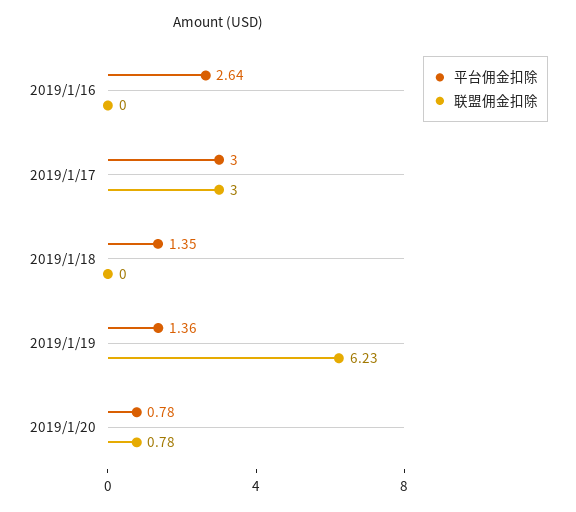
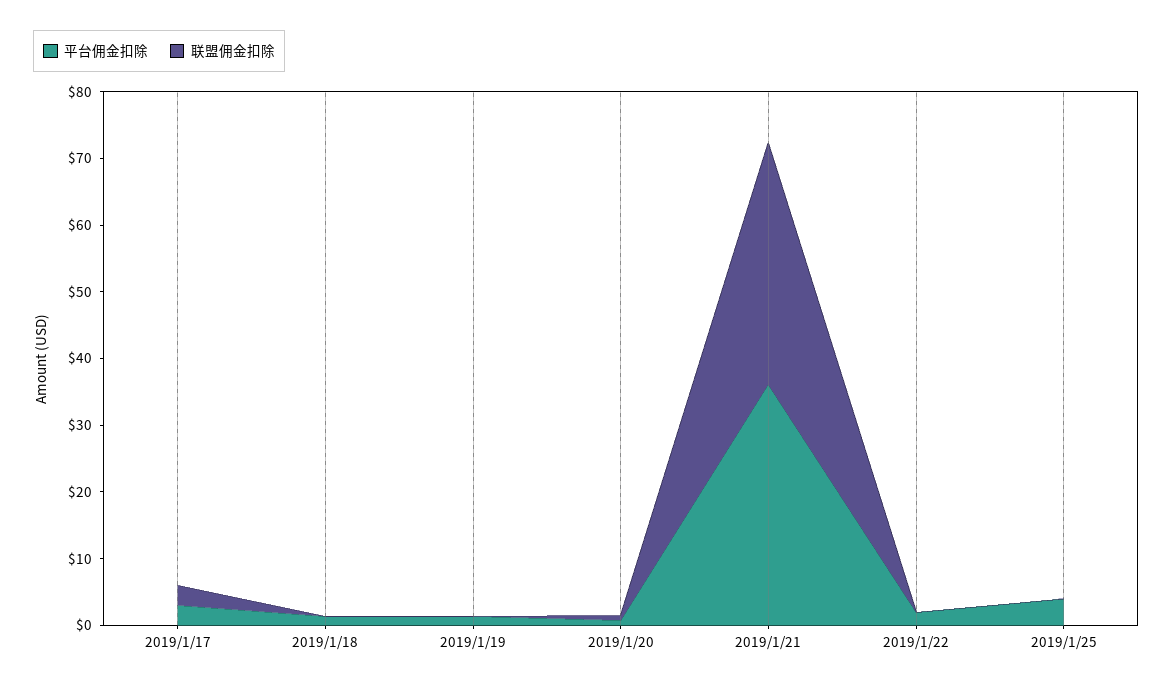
平台佣金扣除, 2019/1/16: 2.64 -> none
联盟佣金扣除, 2019/1/16: 0 -> none
联盟佣金扣除, 2019/1/19: 6.23 -> 0
平台佣金扣除, 2019/1/21: none -> 36
联盟佣金扣除, 2019/1/21: none -> 36
平台佣金扣除, 2019/1/22: none -> 2
联盟佣金扣除, 2019/1/22: none -> 0
平台佣金扣除, 2019/1/25: none -> 4
联盟佣金扣除, 2019/1/25: none -> 0

